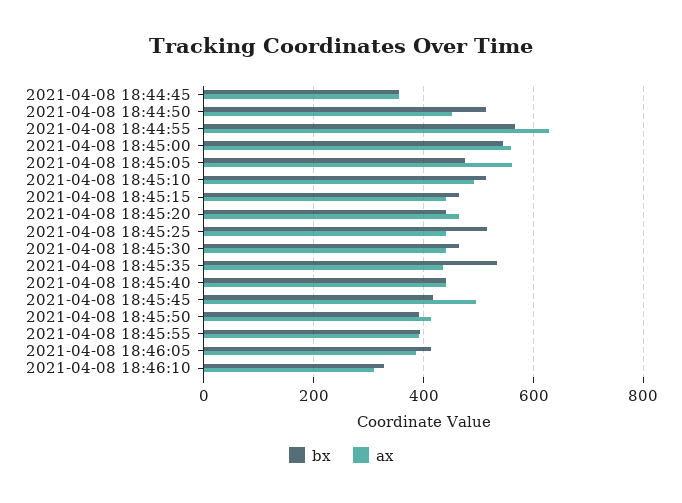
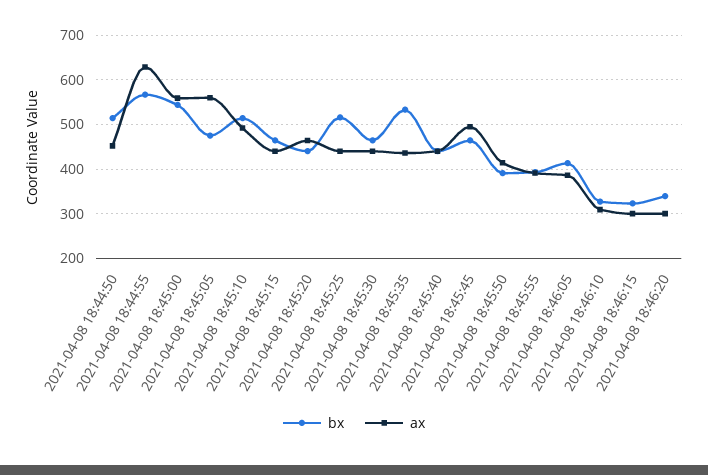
bx, 2021-04-08 18:44:45: 360 -> none
ax, 2021-04-08 18:44:45: 360 -> none
bx, 2021-04-08 18:45:45: 420 -> 460
bx, 2021-04-08 18:46:15: none -> 320
ax, 2021-04-08 18:46:15: none -> 300
bx, 2021-04-08 18:46:20: none -> 340
ax, 2021-04-08 18:46:20: none -> 300

